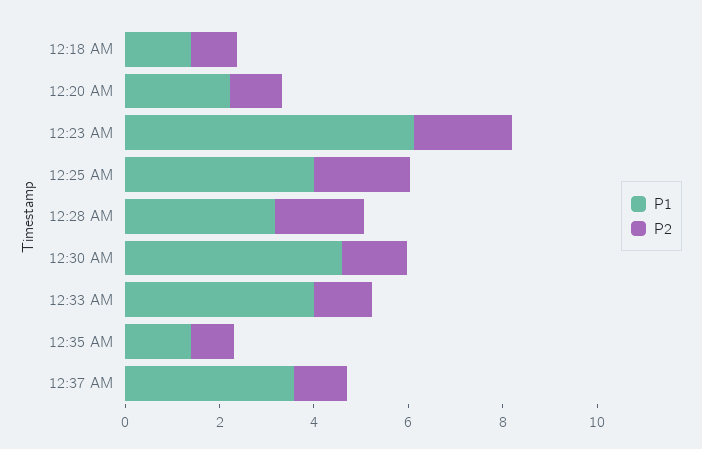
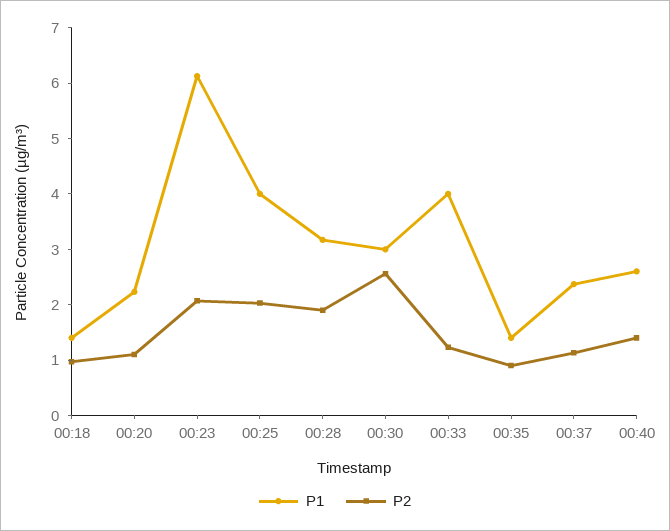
P1, 12:30 AM: 4.5 -> 3
P2, 12:30 AM: 1.5 -> 2.6
P1, 12:37 AM: 3.5 -> 2.4
P1, 00:40: none -> 2.6
P2, 00:40: none -> 1.4

